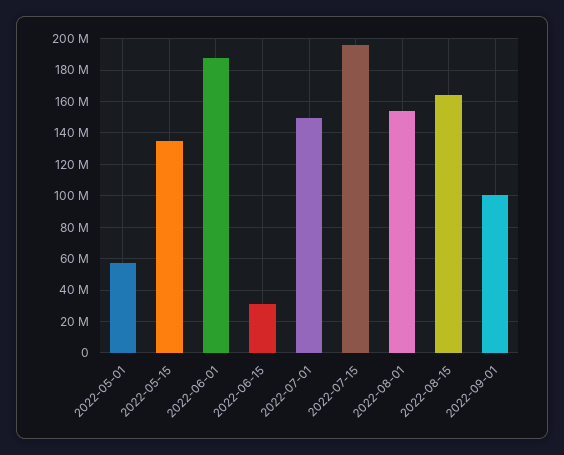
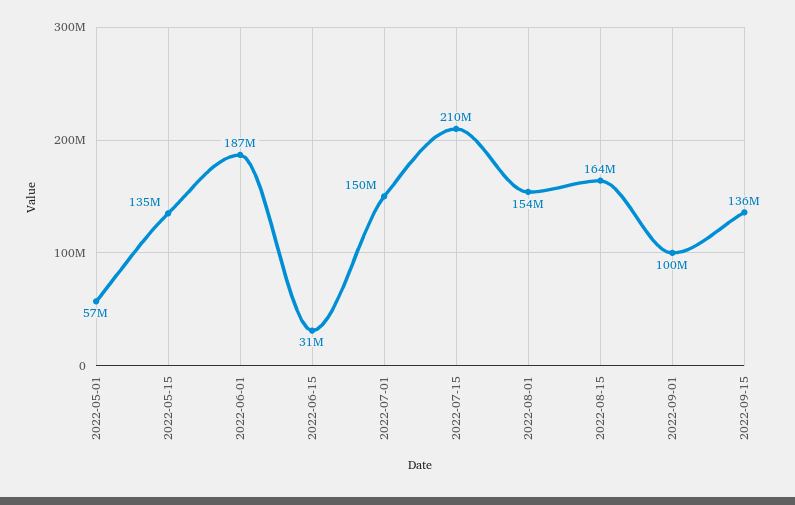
2022-07-15: 195000000 -> 210000000
2022-09-15: none -> 136000000

